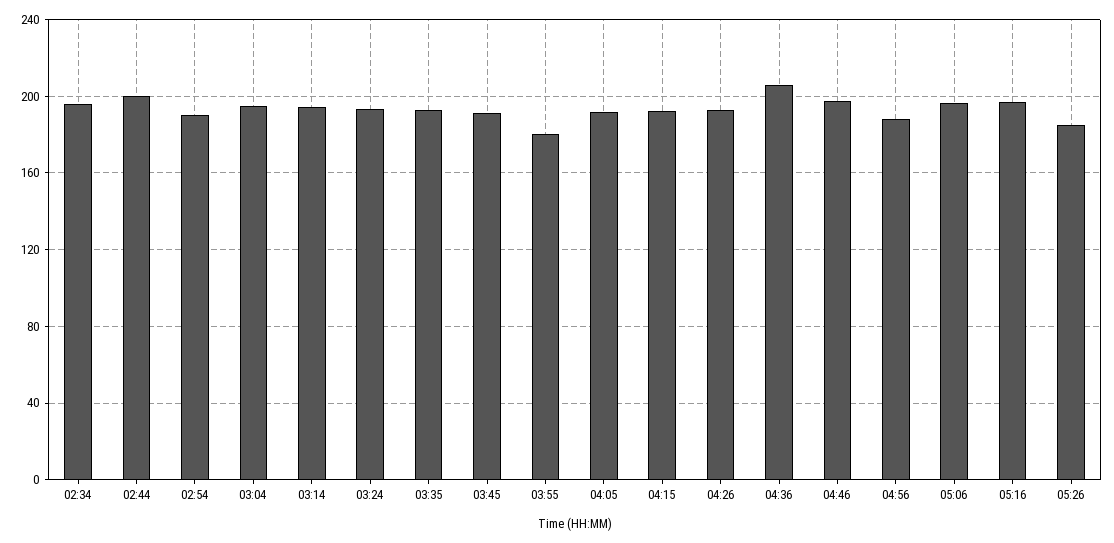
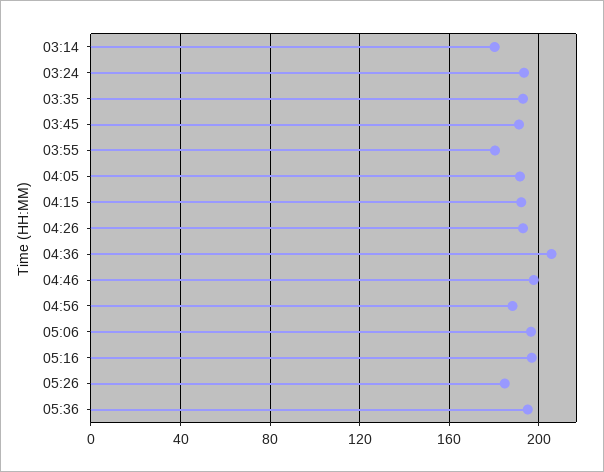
02:34: 195 -> none
02:44: 200 -> none
02:54: 190 -> none
03:04: 195 -> none
03:14: 195 -> 180
05:36: none -> 195

